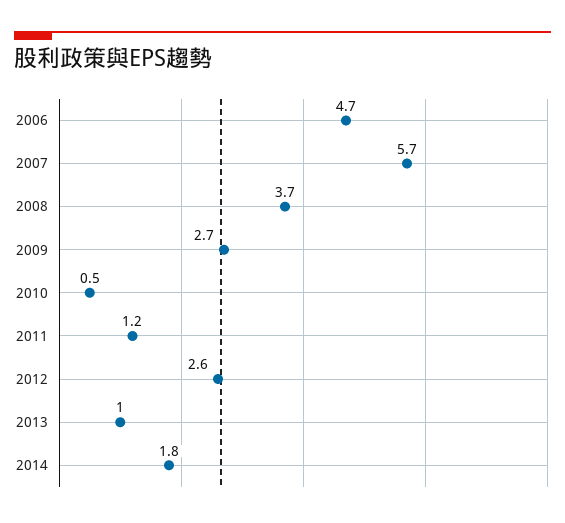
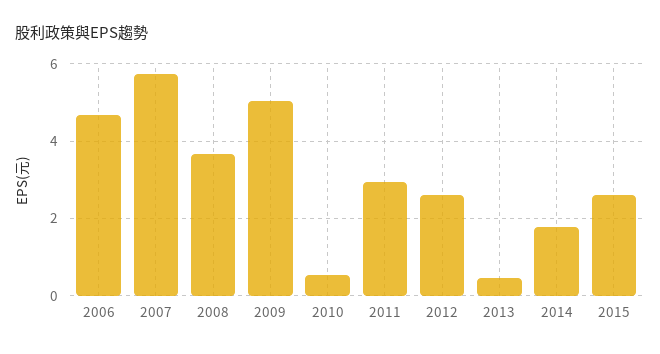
2009: 2.7 -> 5
2011: 1.2 -> 3
2013: 1 -> 0.4
2015: none -> 2.6

